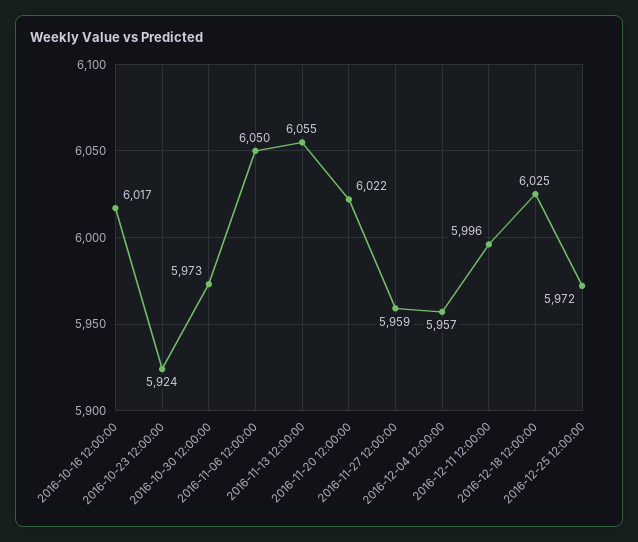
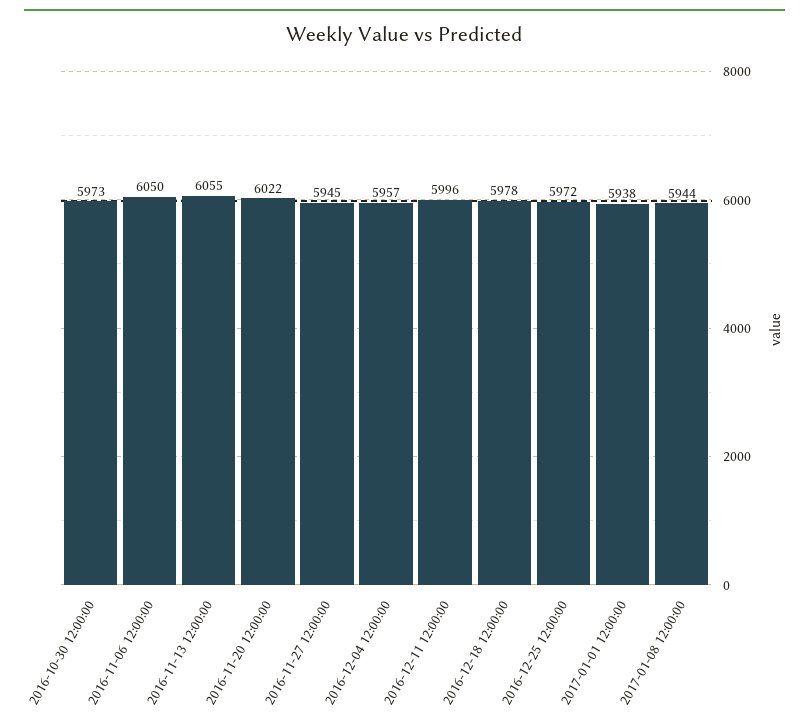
2016-10-16 12:00:00: 6017 -> none
2016-10-23 12:00:00: 5924 -> none
2016-11-27 12:00:00: 5959 -> 5945
2016-12-18 12:00:00: 6025 -> 5978
2017-01-01 12:00:00: none -> 5938
2017-01-08 12:00:00: none -> 5944

